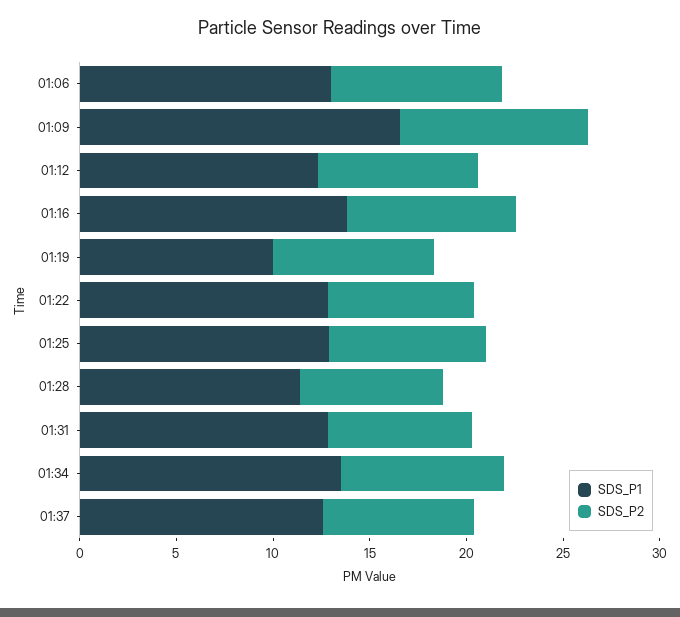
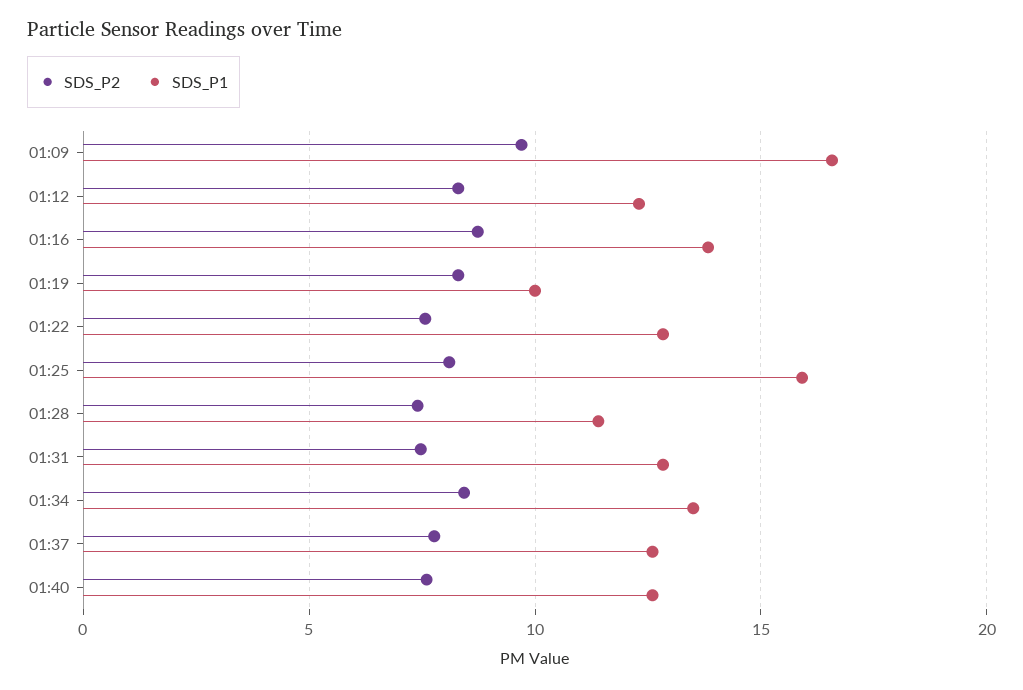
SDS_P1, 01:06: 13 -> none
SDS_P2, 01:06: 9 -> none
SDS_P1, 01:25: 13 -> 16
SDS_P2, 01:40: none -> 7.5
SDS_P1, 01:40: none -> 12.5

